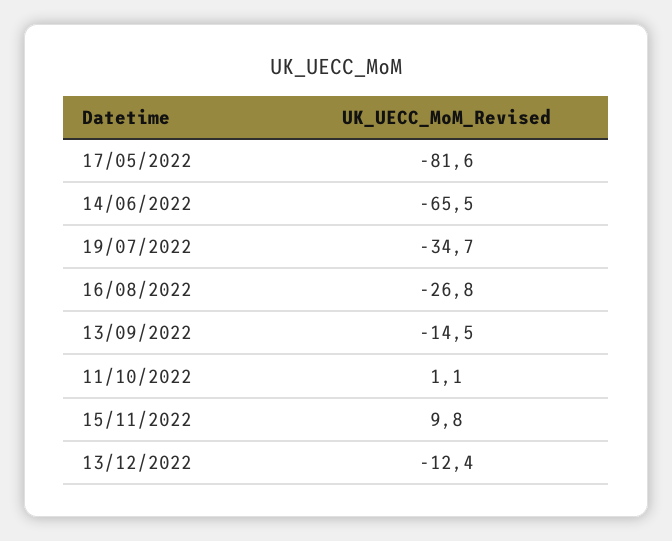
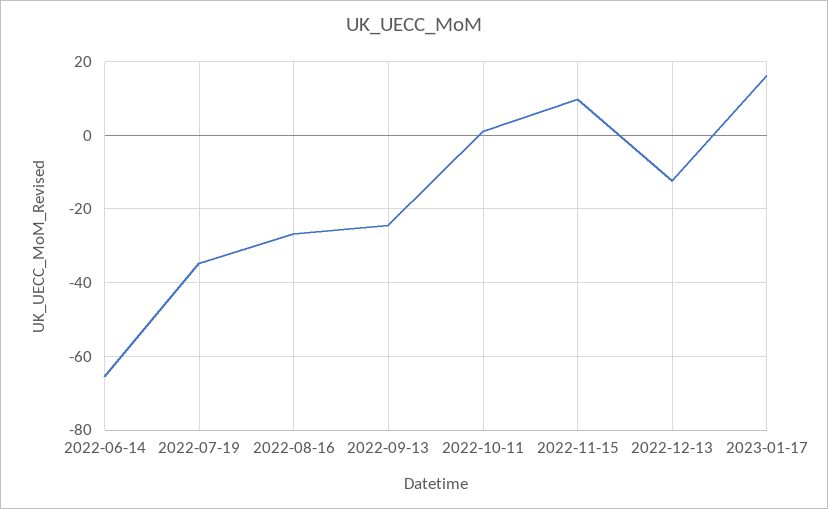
17/05/2022: -81.6 -> none
13/09/2022: -14.5 -> -24
2023-01-17: none -> 16

